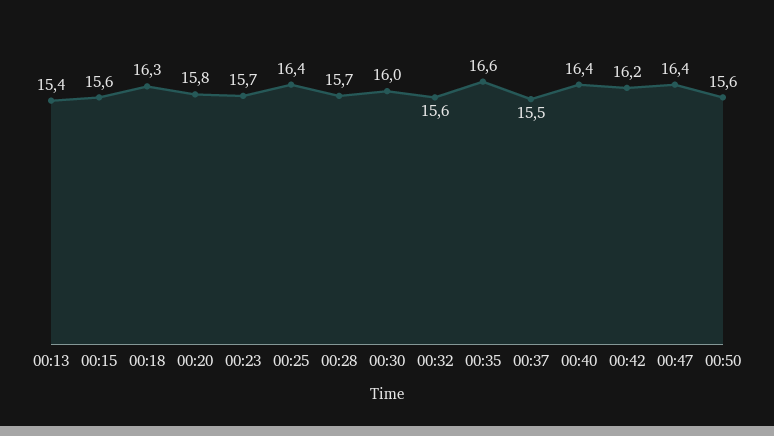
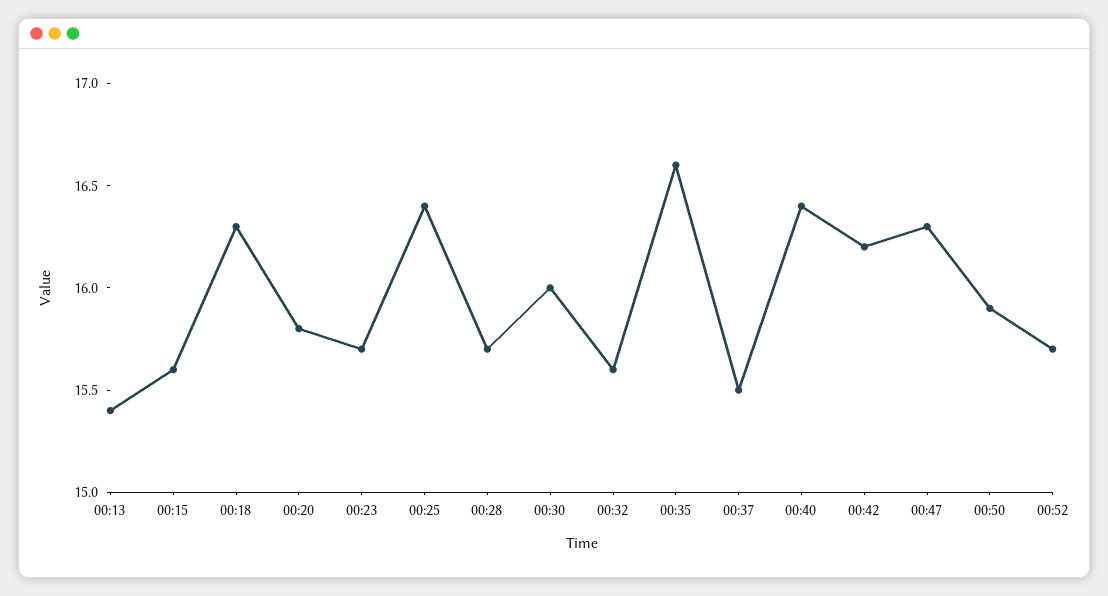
00:47: 16.4 -> 16.3
00:50: 15.6 -> 15.9
00:52: none -> 15.7

